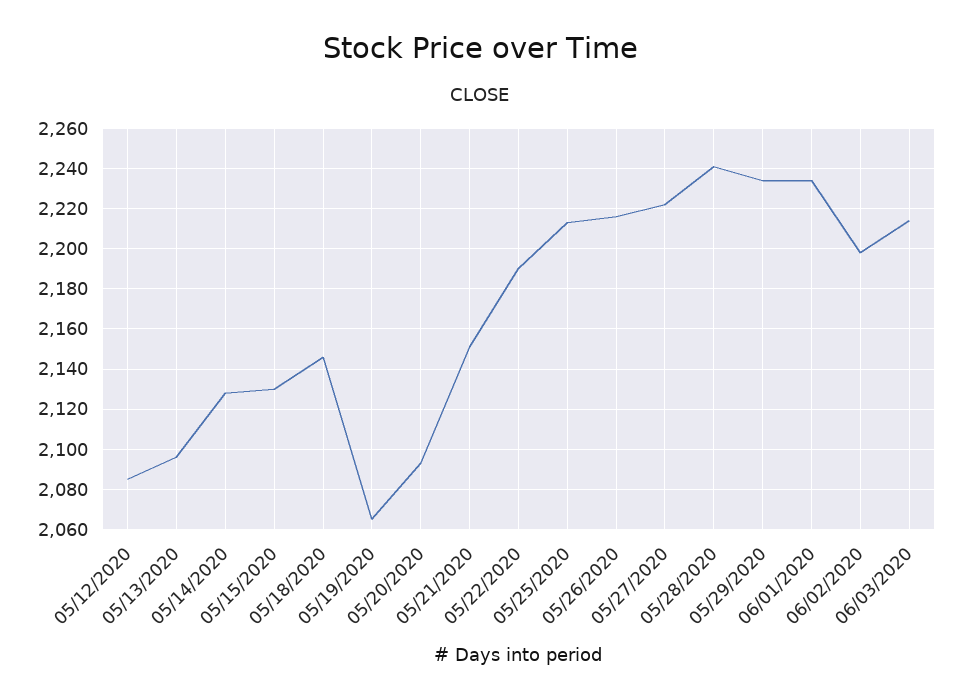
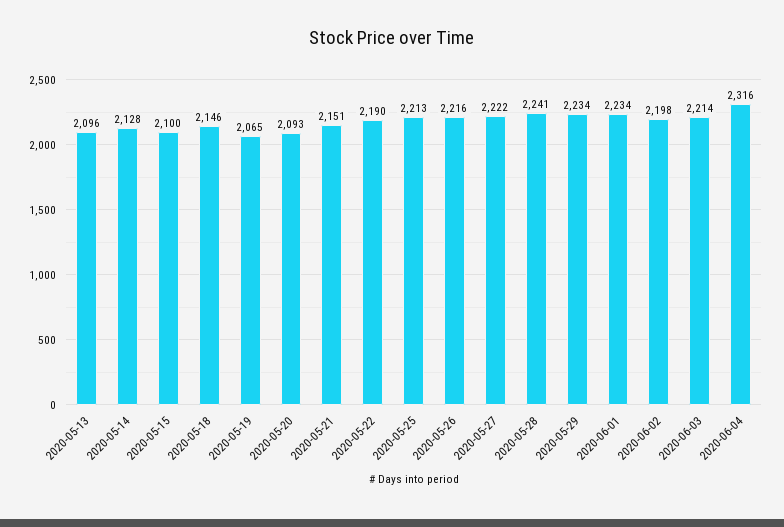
05/12/2020: 2085 -> none
05/15/2020: 2130 -> 2100
2020-06-04: none -> 2316

